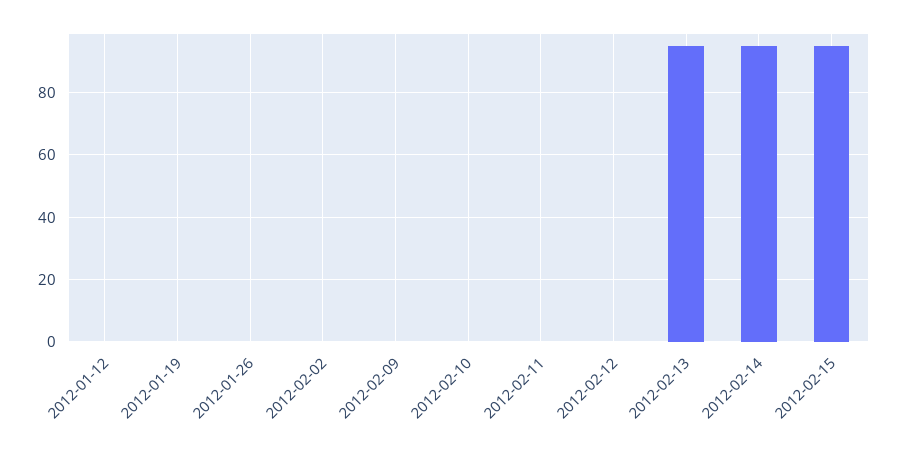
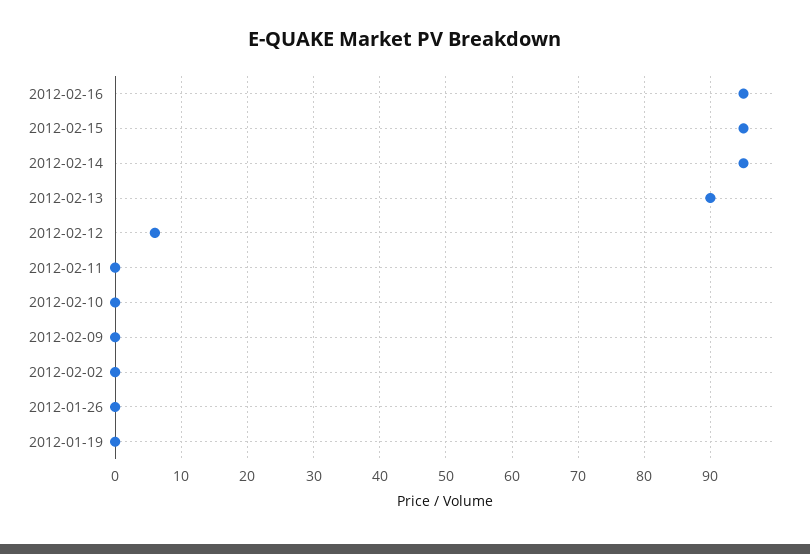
2012-01-12: 0 -> none
2012-02-12: 0 -> 6
2012-02-13: 95 -> 90
2012-02-16: none -> 95

